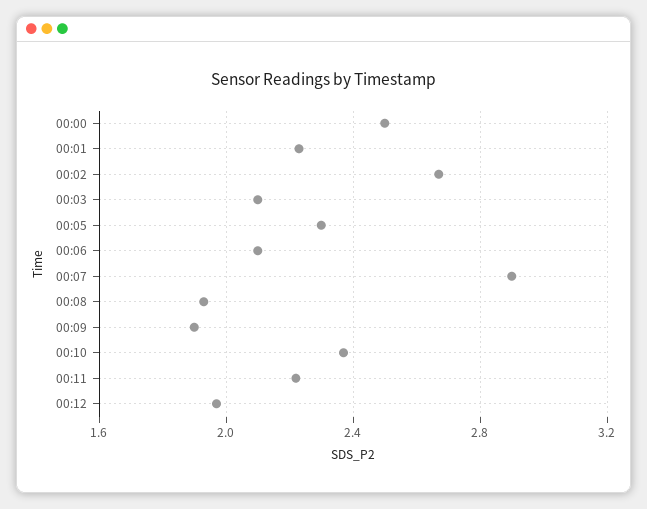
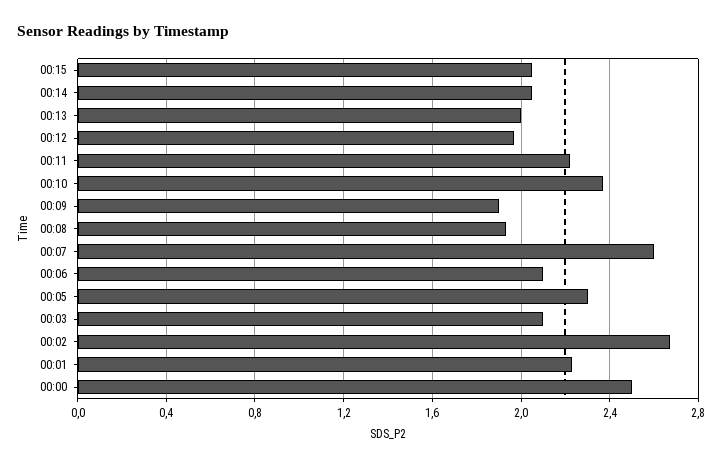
00:07: 2.9 -> 2.6
00:15: none -> 2.05
00:14: none -> 2.05
00:13: none -> 2

